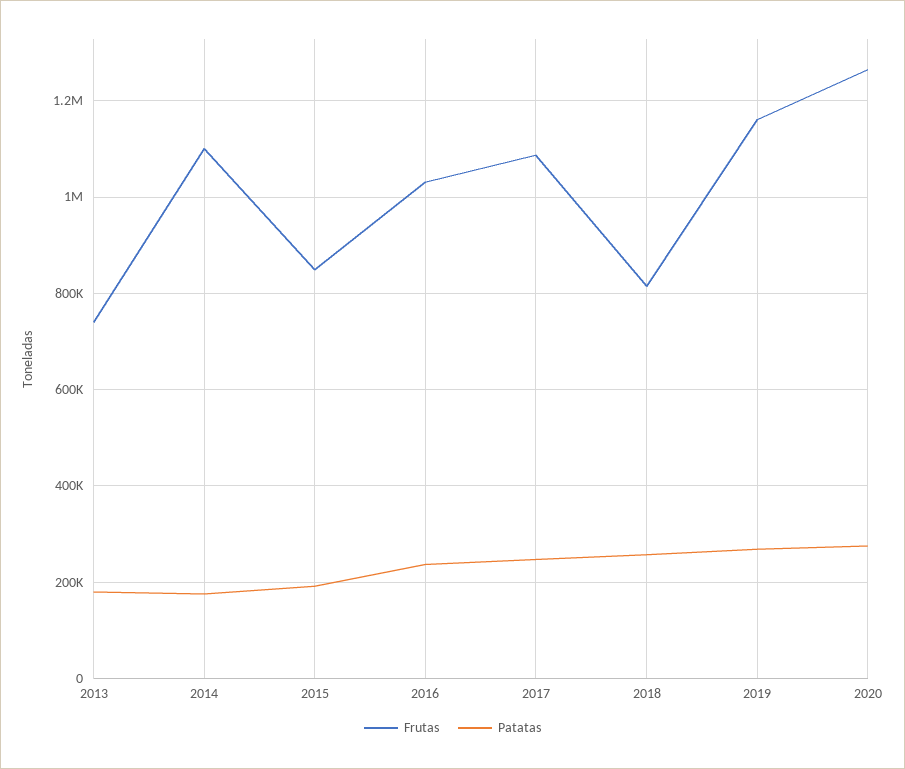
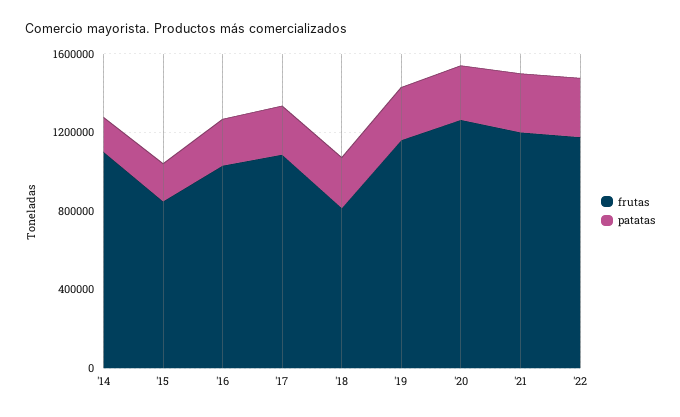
Frutas, 2013: 740000 -> none
Patatas, 2013: 180000 -> none
Frutas, '21: none -> 1200000
Patatas, '21: none -> 300000
Frutas, '22: none -> 1200000
Patatas, '22: none -> 300000

